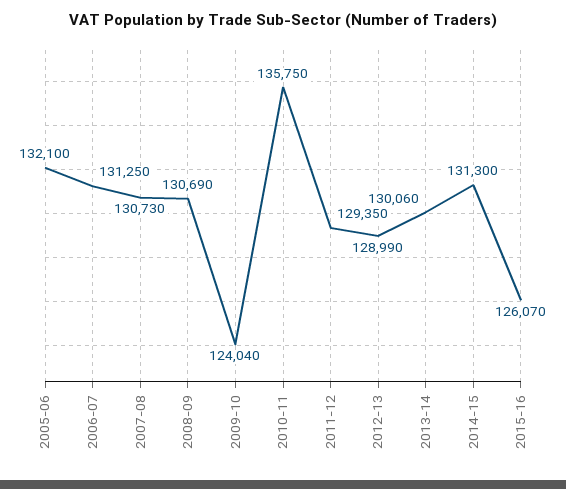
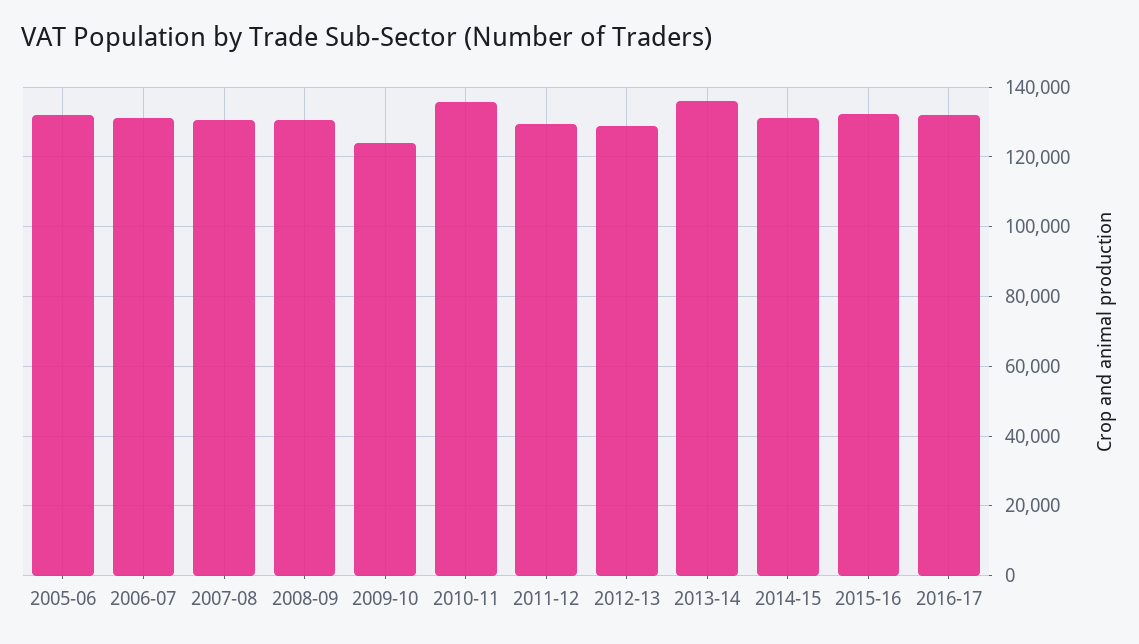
2013-14: 130060 -> 136000
2015-16: 126070 -> 132000
2016-17: none -> 132000

